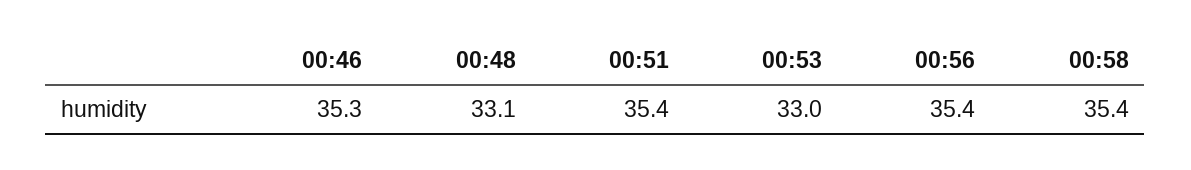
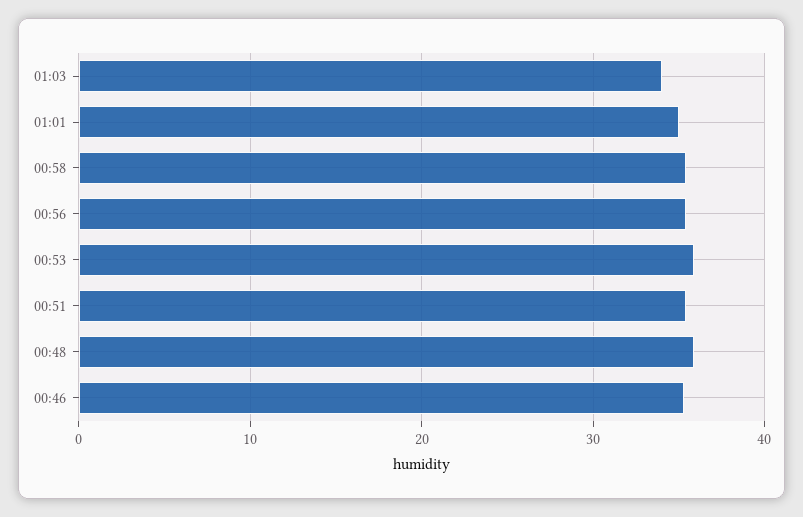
00:48: 33.1 -> 36
00:53: 33 -> 36
01:03: none -> 34
01:01: none -> 35

